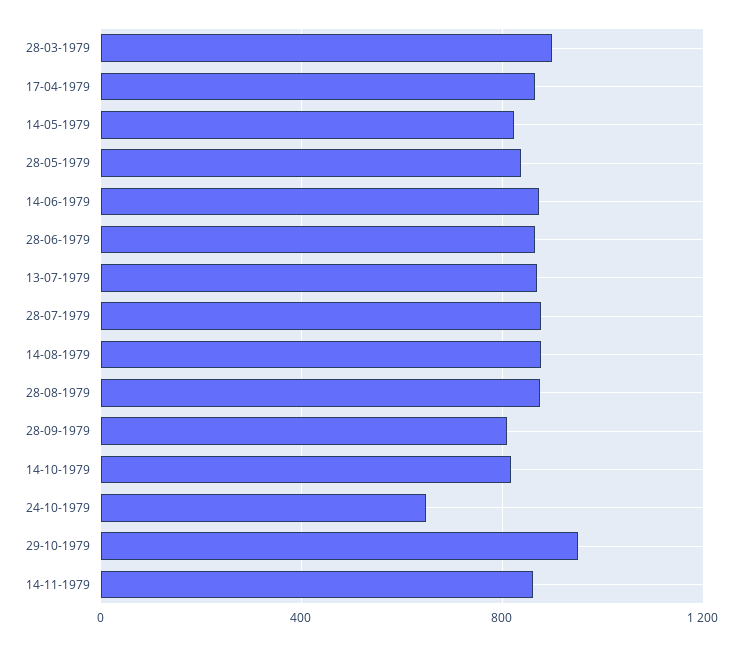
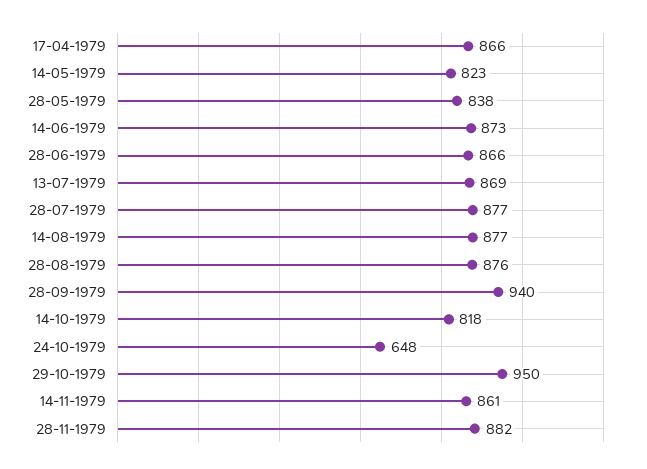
28-03-1979: 900 -> none
28-09-1979: 800 -> 940
28-11-1979: none -> 882

